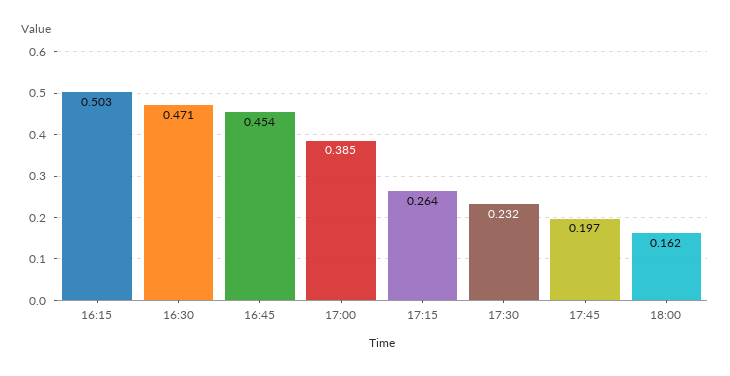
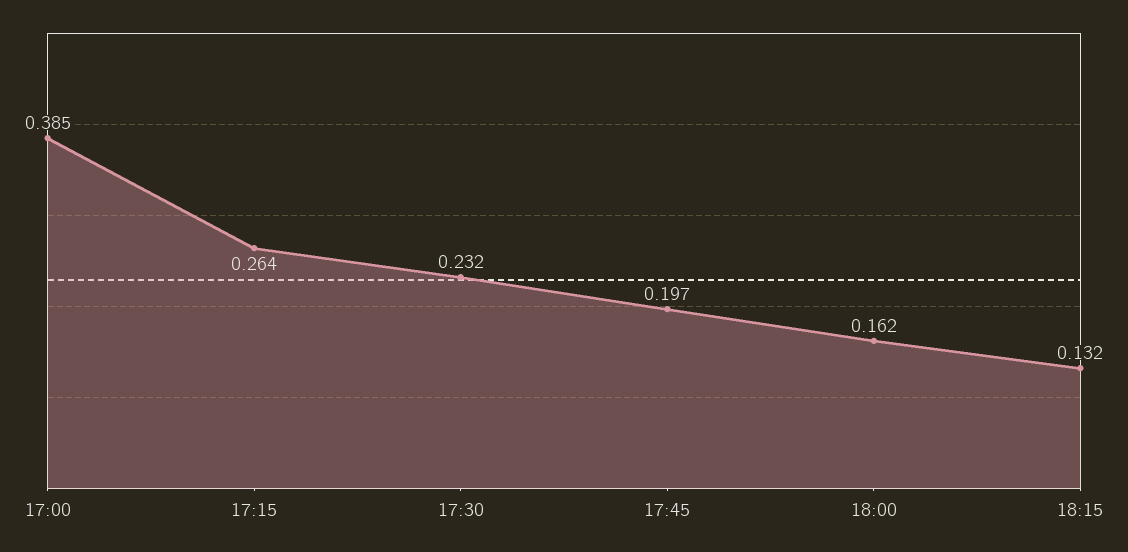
16:15: 0.503 -> none
16:30: 0.471 -> none
16:45: 0.454 -> none
18:15: none -> 0.132

